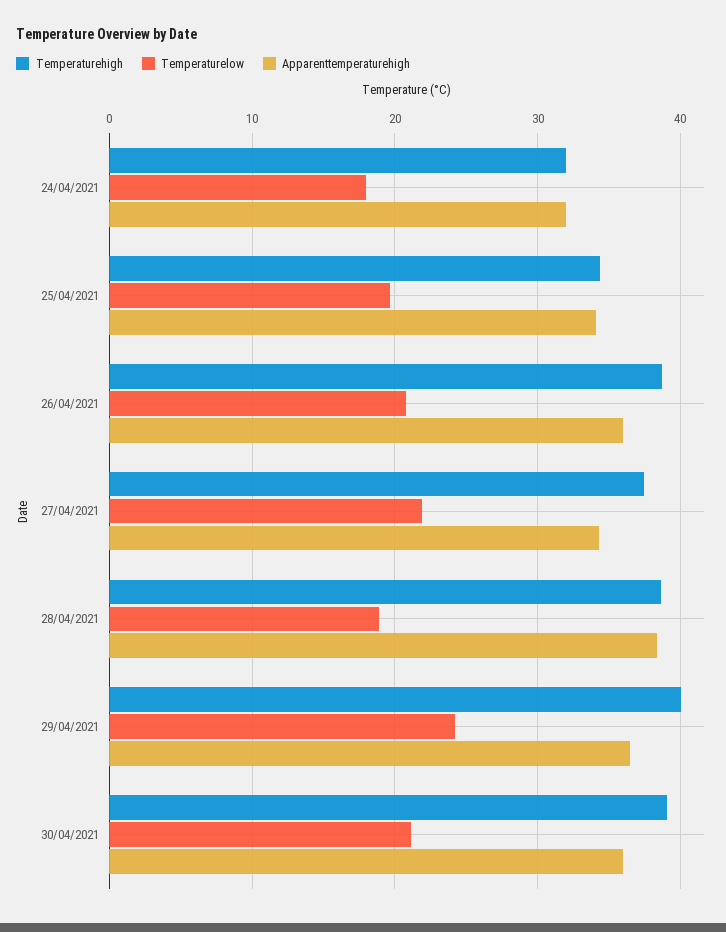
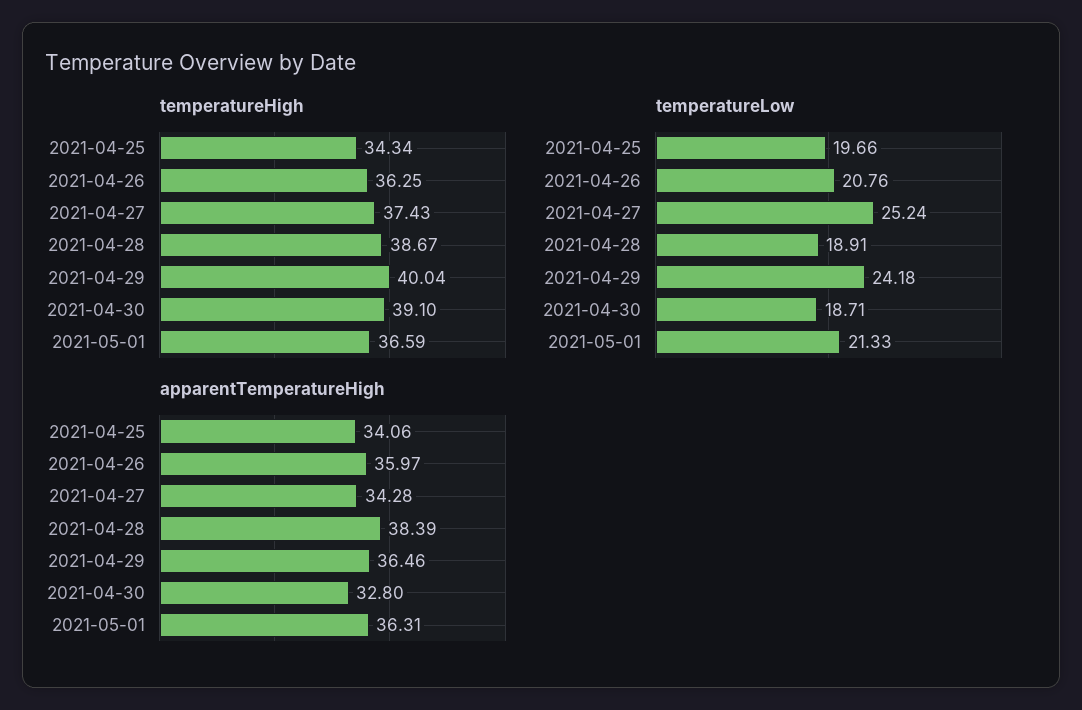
Temperaturehigh, 24/04/2021: 32 -> none
Temperaturelow, 24/04/2021: 18 -> none
Apparenttemperaturehigh, 24/04/2021: 32 -> none
Temperaturehigh, 26/04/2021: 39 -> 36.25
Temperaturelow, 27/04/2021: 22 -> 25.24
Temperaturelow, 30/04/2021: 21 -> 18.71
Apparenttemperaturehigh, 30/04/2021: 36 -> 32.8
Temperaturehigh, 2021-05-01: none -> 36.59
Temperaturelow, 2021-05-01: none -> 21.33
Apparenttemperaturehigh, 2021-05-01: none -> 36.31

